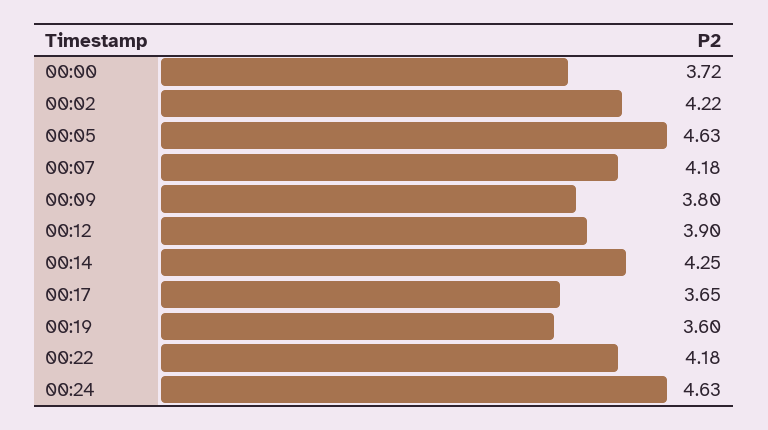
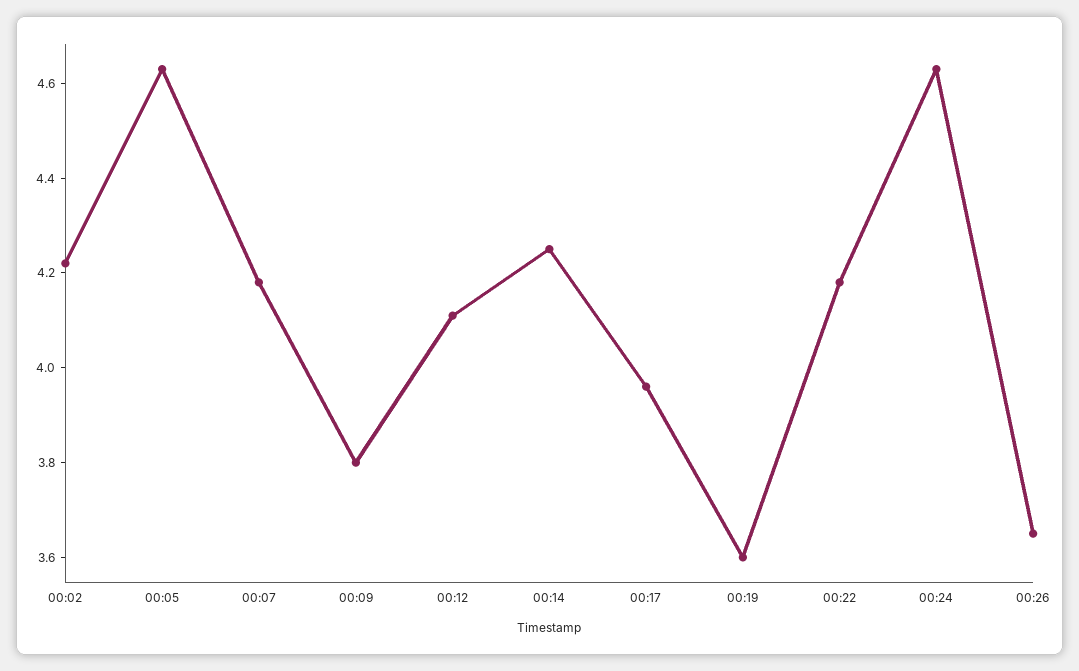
00:00: 3.72 -> none
00:12: 3.9 -> 4.1
00:17: 3.65 -> 3.95
00:26: none -> 3.65

